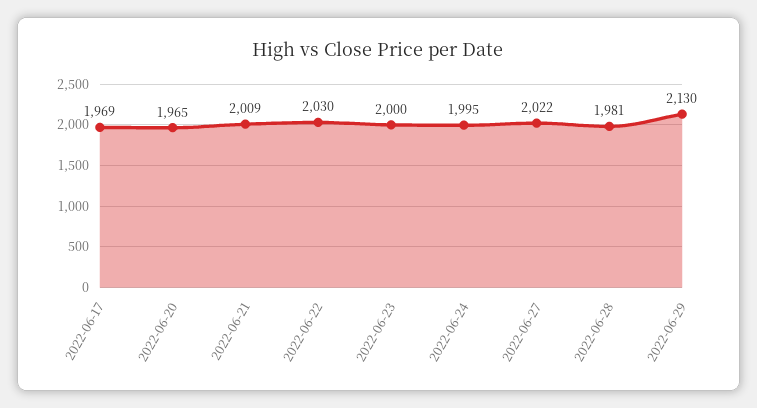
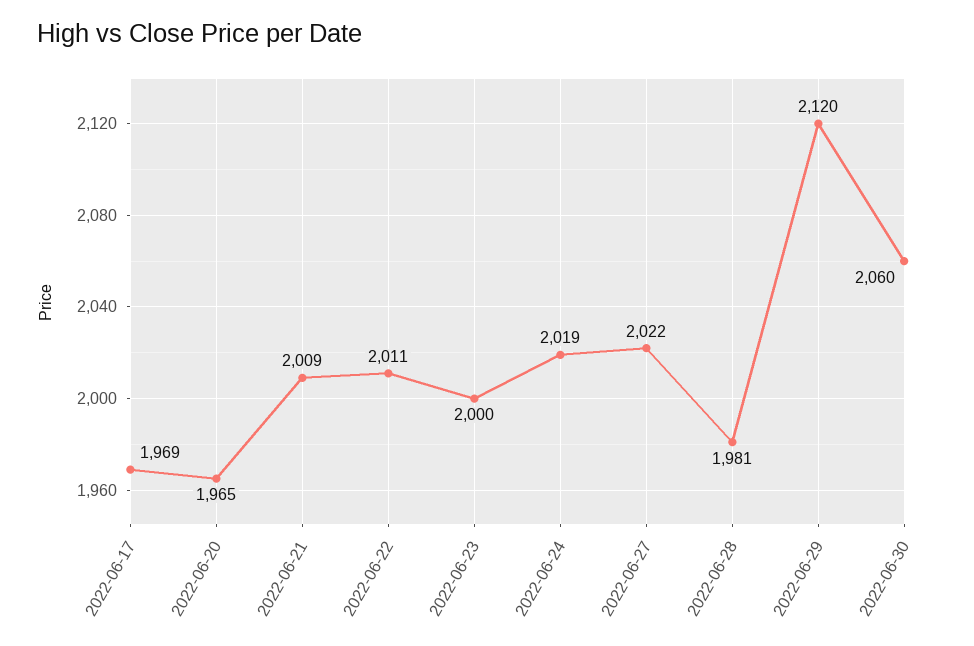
2022-06-22: 2030 -> 2011
2022-06-24: 1995 -> 2019
2022-06-29: 2130 -> 2120
2022-06-30: none -> 2060

